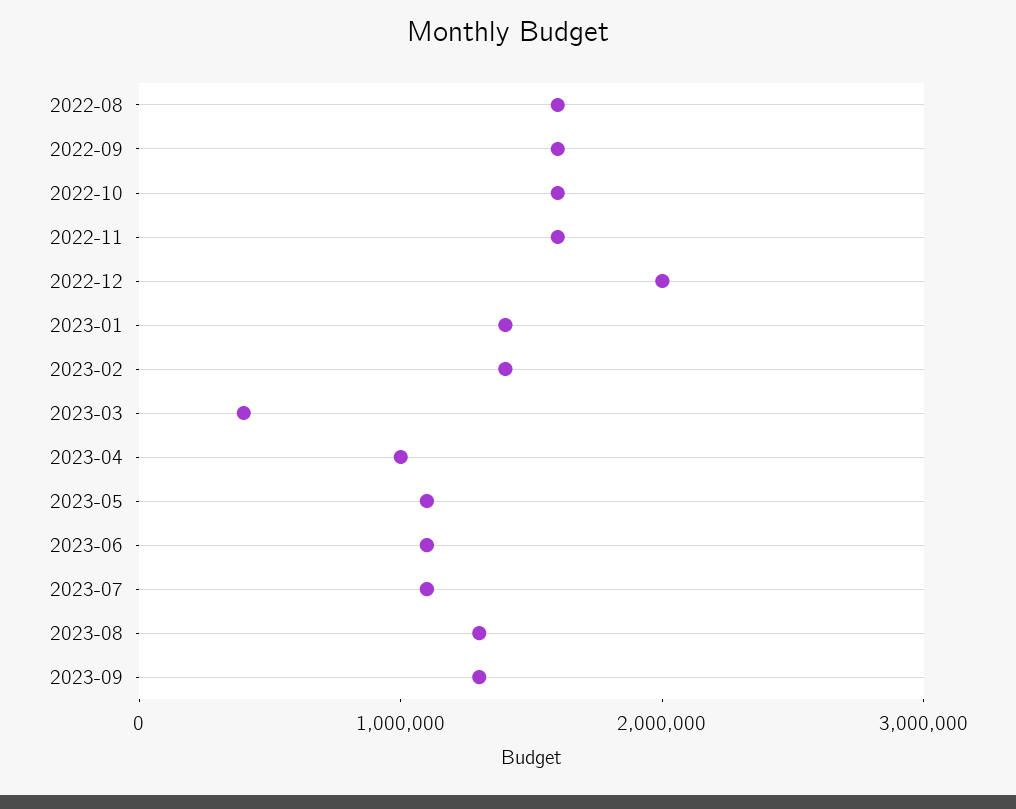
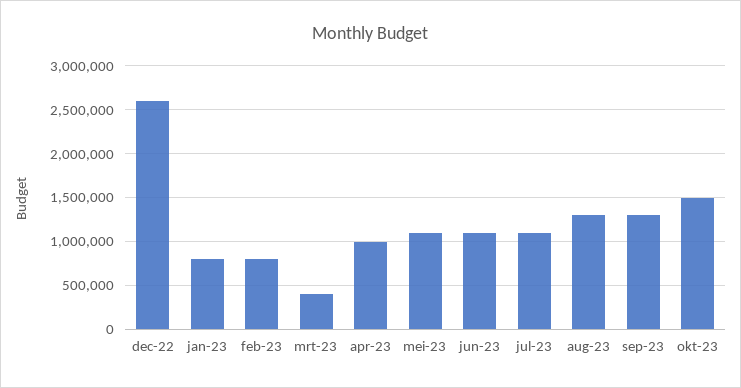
2022-08: 1600000 -> none
2022-09: 1600000 -> none
2022-10: 1600000 -> none
2022-11: 1600000 -> none
2022-12: 2000000 -> 2600000
2023-01: 1400000 -> 800000
2023-02: 1400000 -> 800000
okt-23: none -> 1500000

